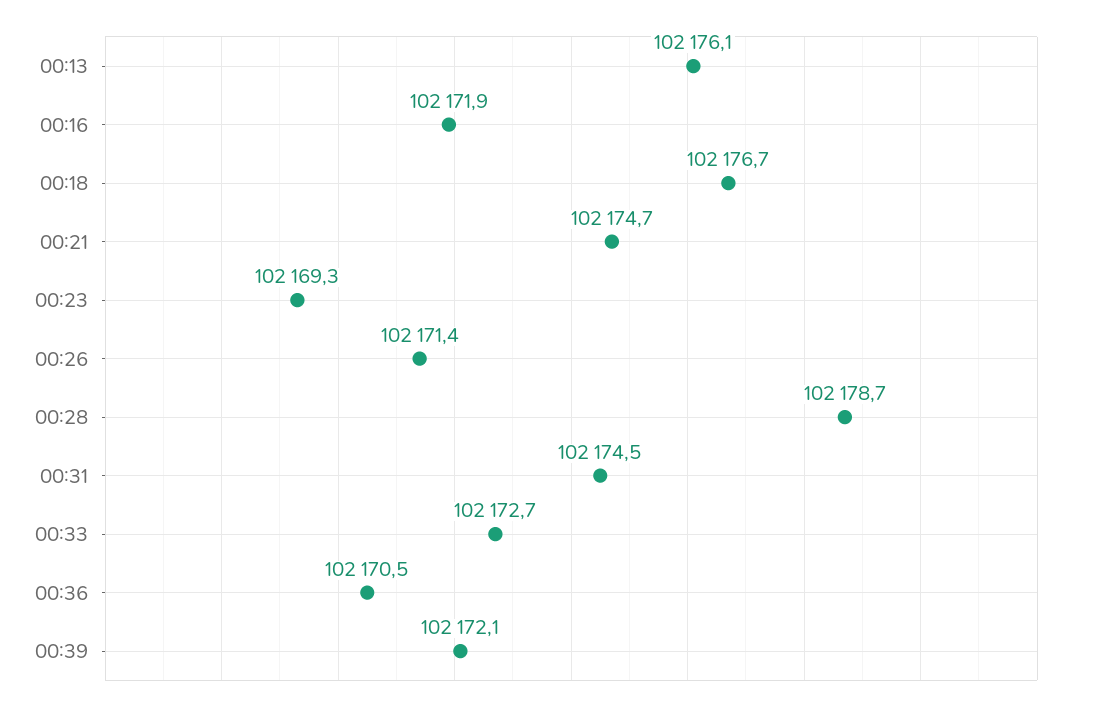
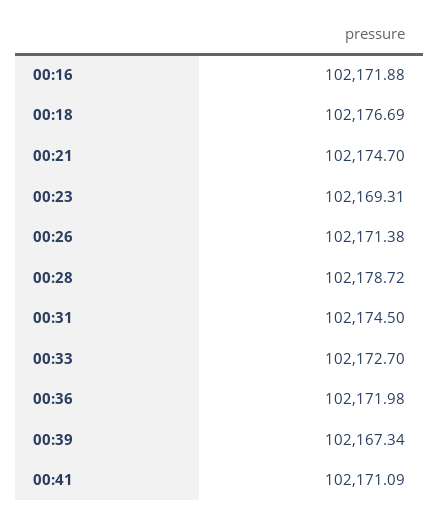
00:13: 102176.1 -> none
00:36: 102170.5 -> 102171.98
00:39: 102172.1 -> 102167.34
00:41: none -> 102171.09

